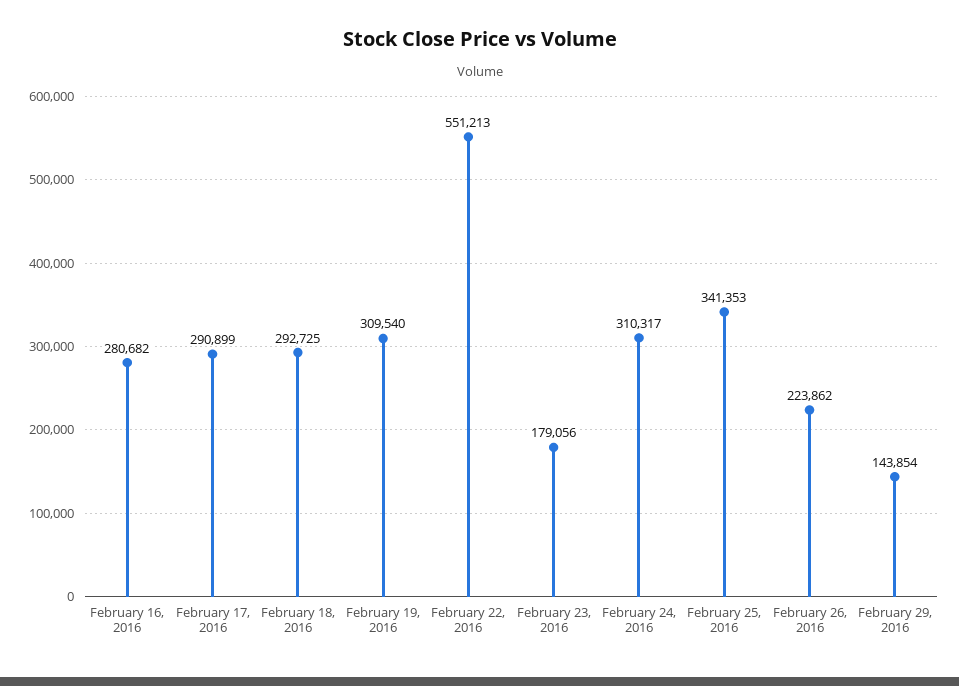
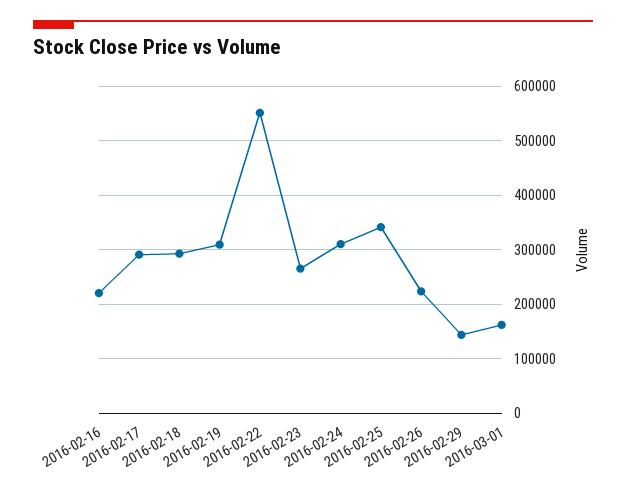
February 16, 2016: 280682 -> 220000
February 23, 2016: 179056 -> 260000
2016-03-01: none -> 160000

